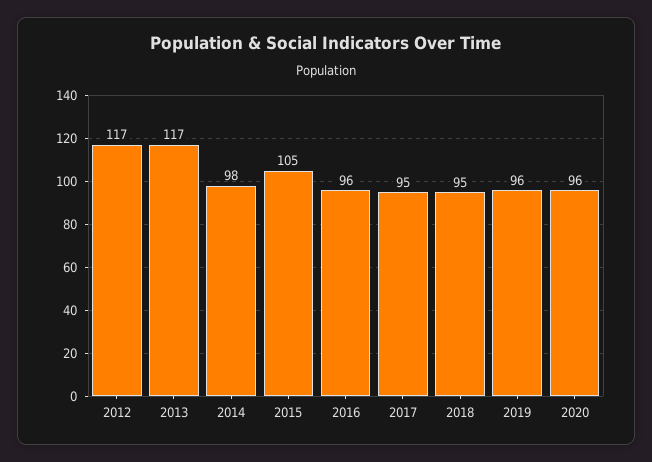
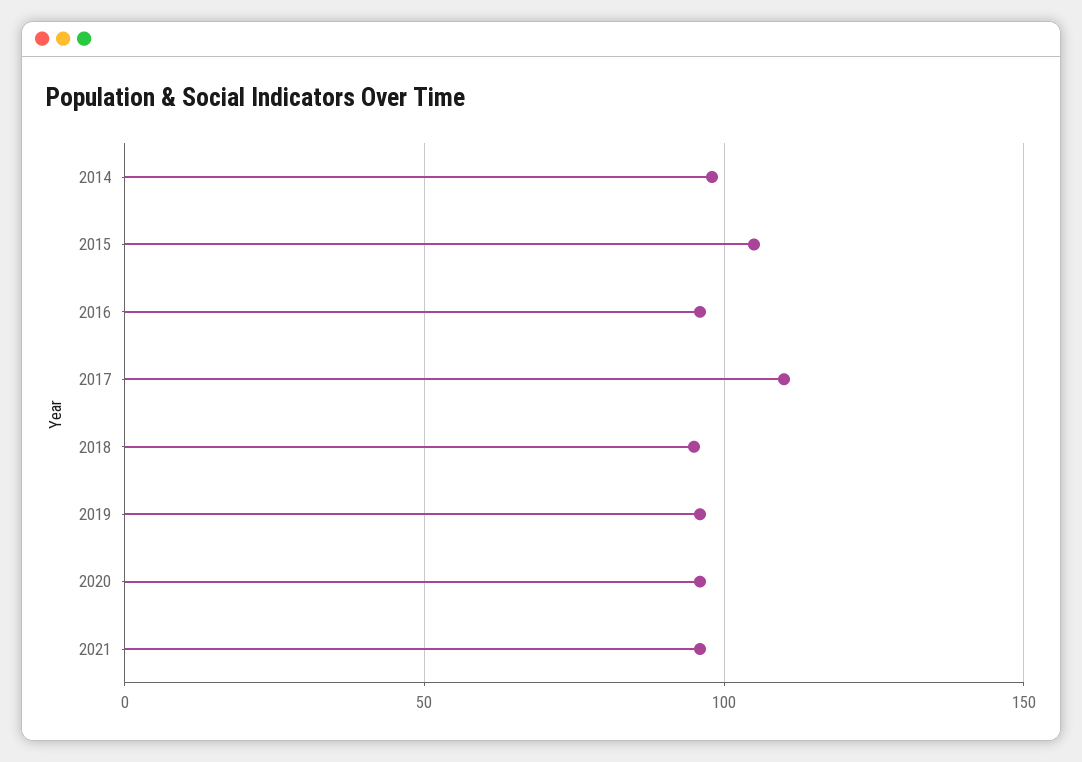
2012: 117 -> none
2013: 117 -> none
2017: 95 -> 110
2021: none -> 95

